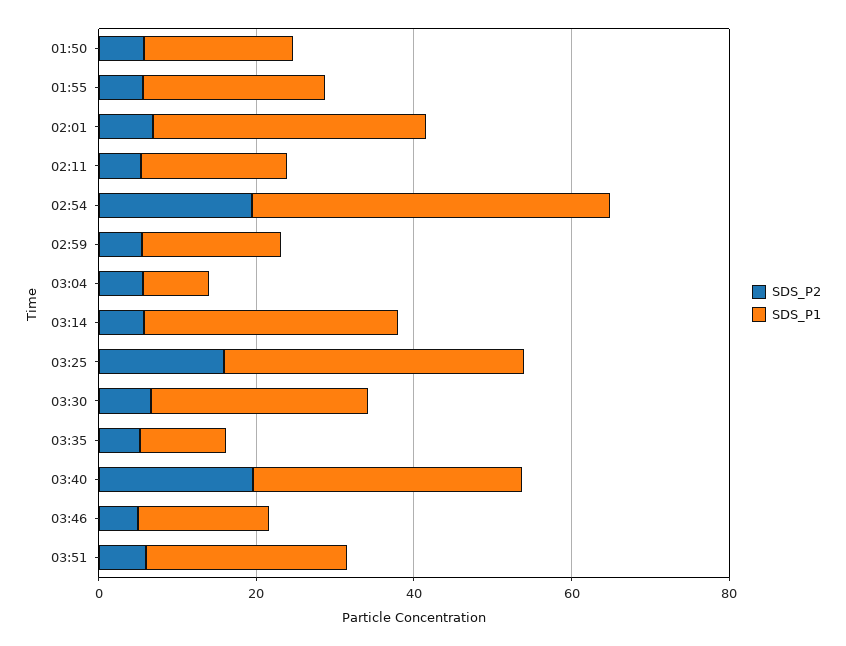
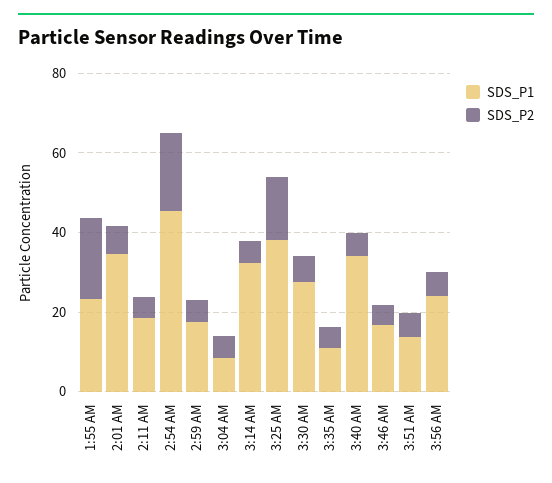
SDS_P2, 01:50: 5 -> none
SDS_P1, 01:50: 20 -> none
SDS_P2, 01:55: 5 -> 20
SDS_P2, 03:40: 20 -> 5
SDS_P1, 03:51: 25 -> 15
SDS_P1, 3:56 AM: none -> 25
SDS_P2, 3:56 AM: none -> 5

